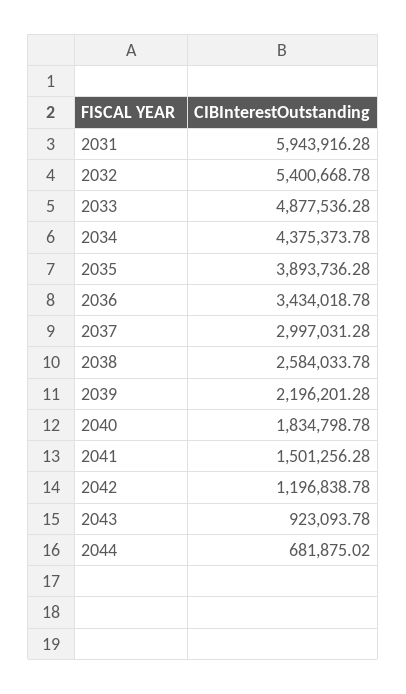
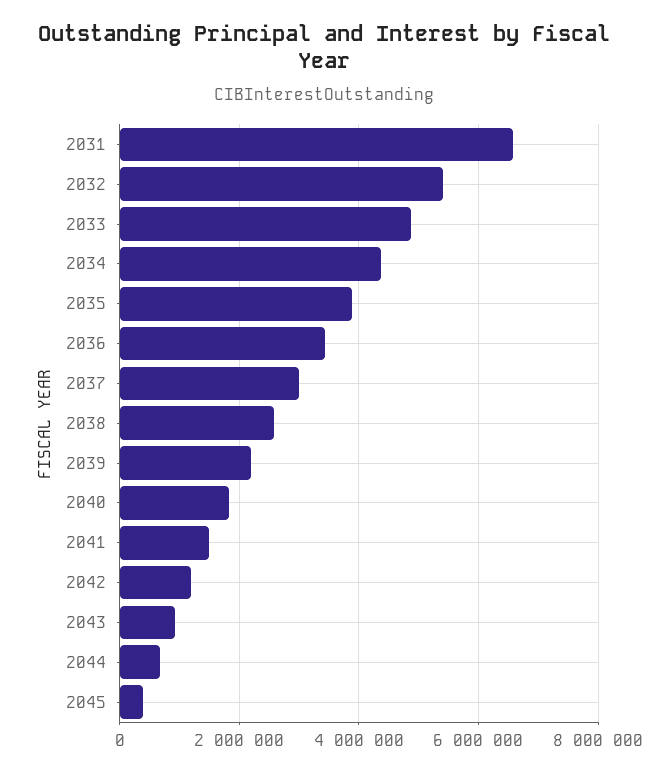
2031: 5943916.28 -> 6600000
2045: none -> 400000

